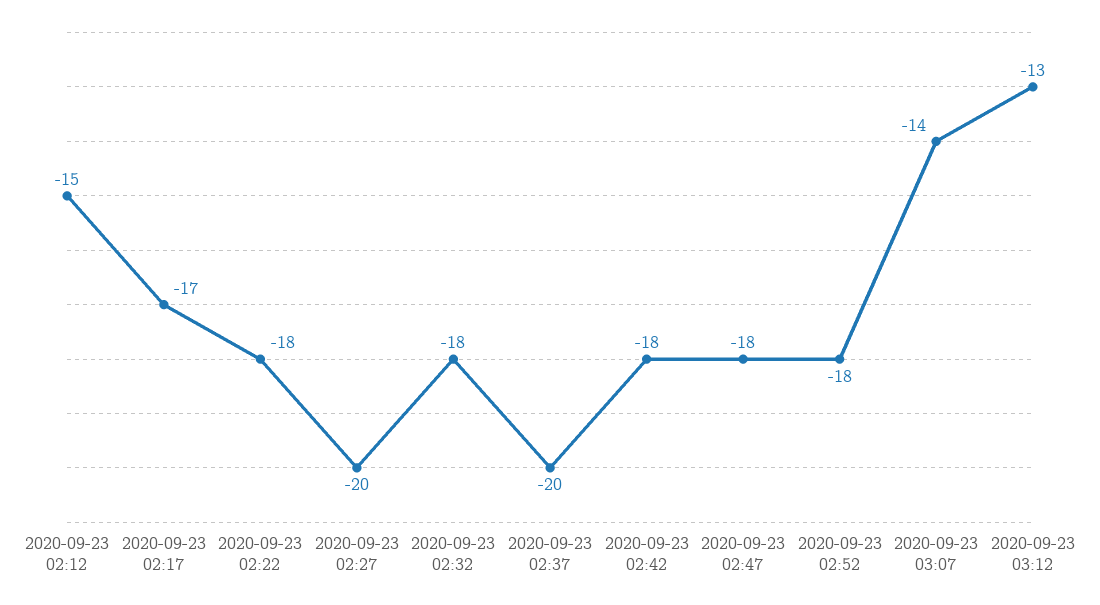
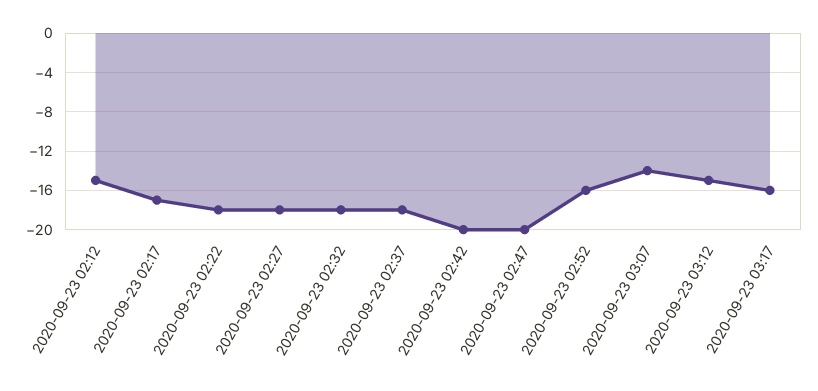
2020-09-23 02:27: -20 -> -18
2020-09-23 02:37: -20 -> -18
2020-09-23 02:42: -18 -> -20
2020-09-23 02:47: -18 -> -20
2020-09-23 02:52: -18 -> -16
2020-09-23 03:12: -13 -> -15
2020-09-23 03:17: none -> -16

